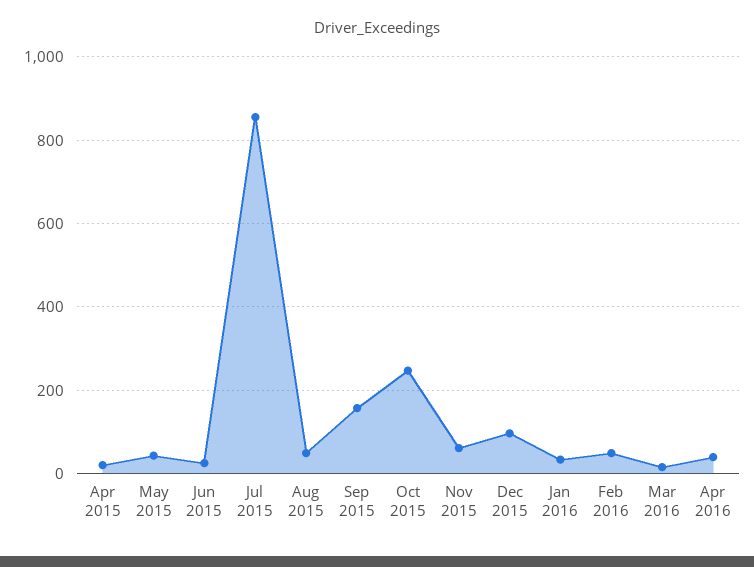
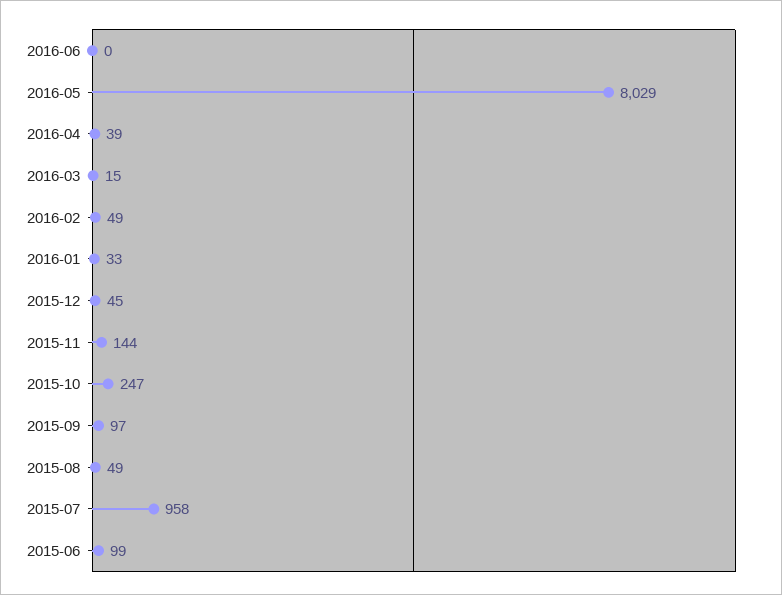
Apr 2015: 20 -> none
May 2015: 40 -> none
Jun 2015: 20 -> 99
Jul 2015: 860 -> 958
Sep 2015: 160 -> 97
Nov 2015: 60 -> 144
Dec 2015: 100 -> 45
2016-06: none -> 0
2016-05: none -> 8029

